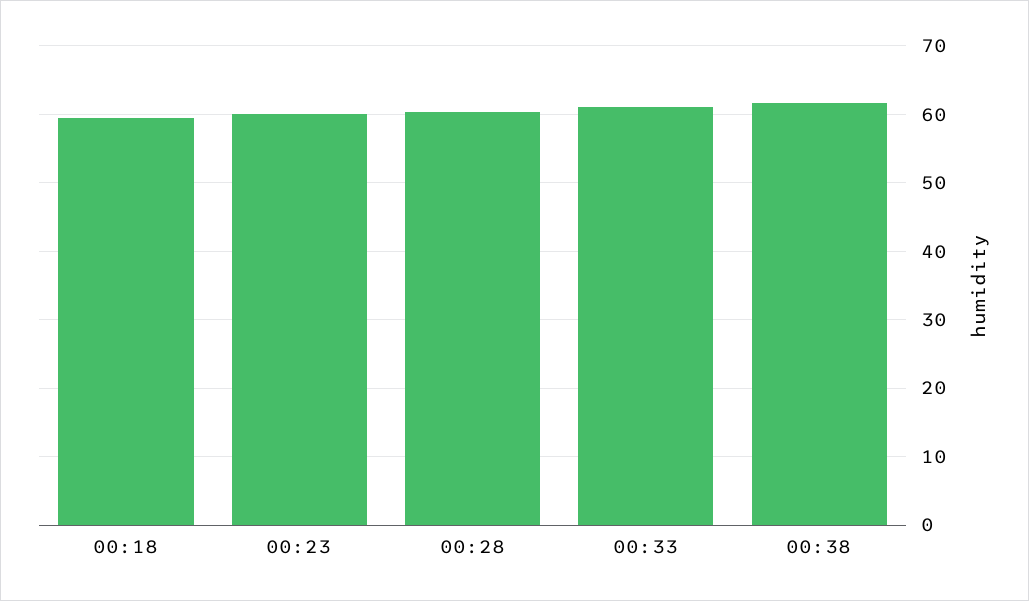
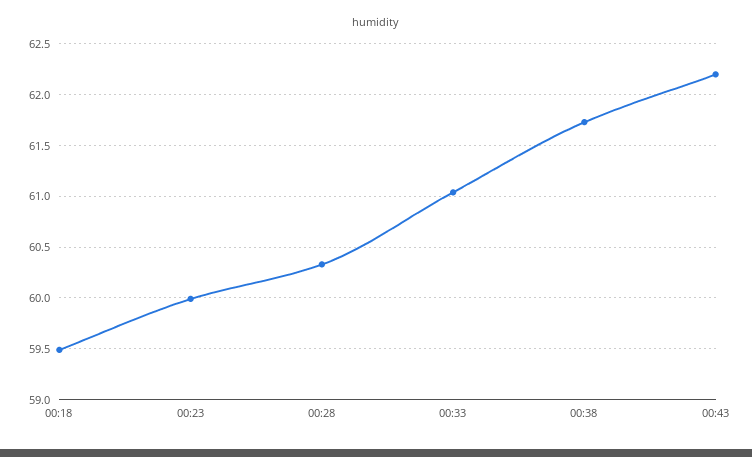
00:43: none -> 62.2

